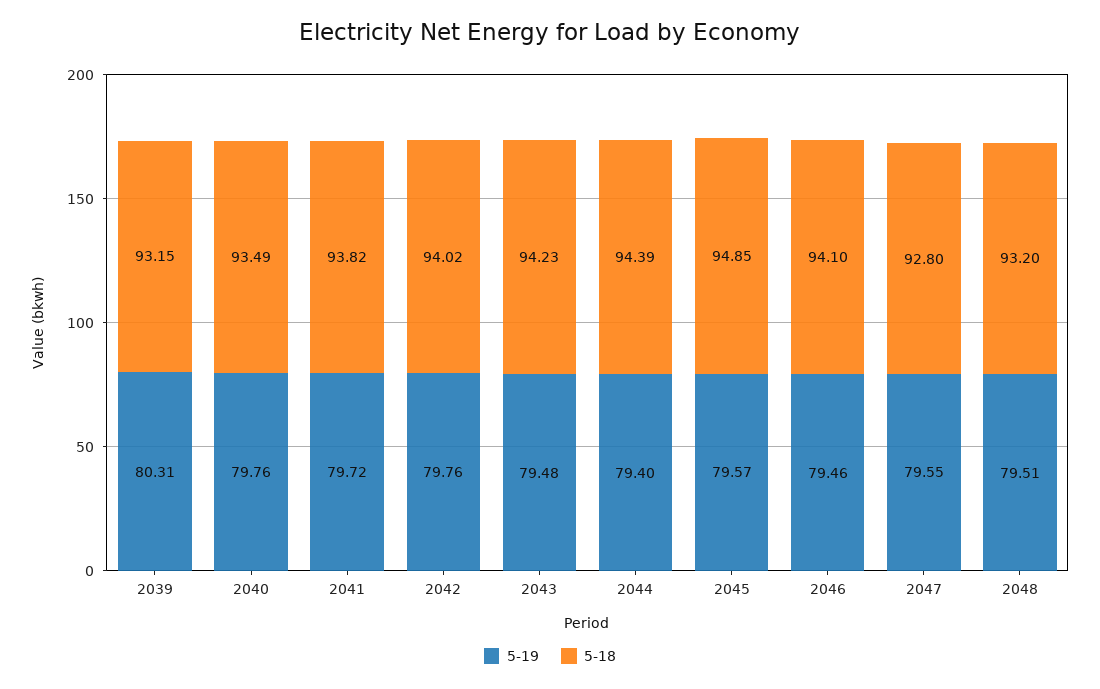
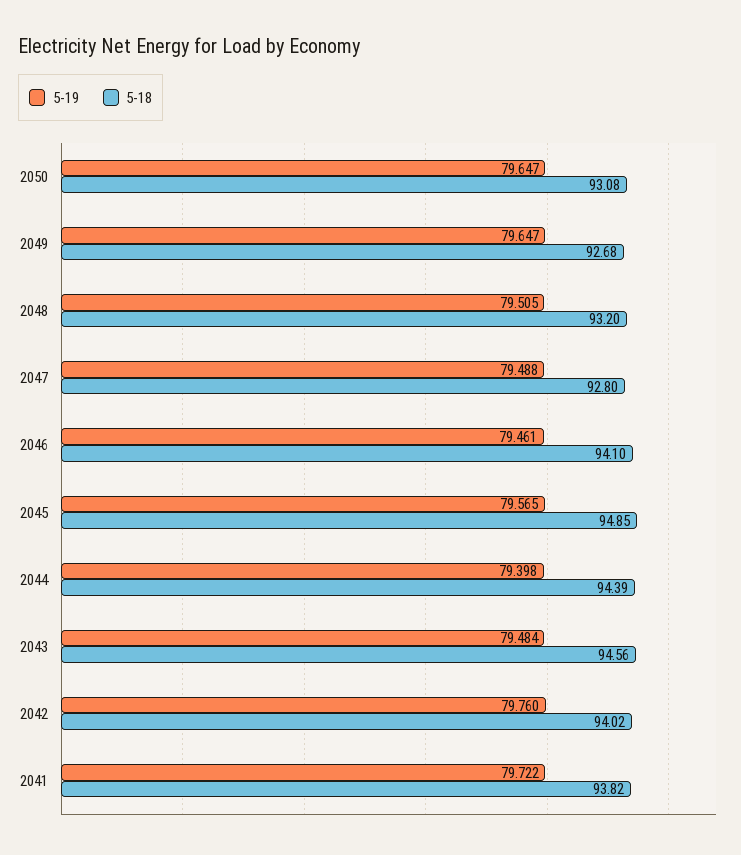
5-19, 2039: 80.31 -> none
5-18, 2039: 93.15 -> none
5-19, 2040: 79.76 -> none
5-18, 2040: 93.49 -> none
5-18, 2043: 94.23 -> 94.56
5-19, 2047: 79.55 -> 79.488
5-19, 2050: none -> 79.647
5-18, 2050: none -> 93.08
5-19, 2049: none -> 79.647
5-18, 2049: none -> 92.68

